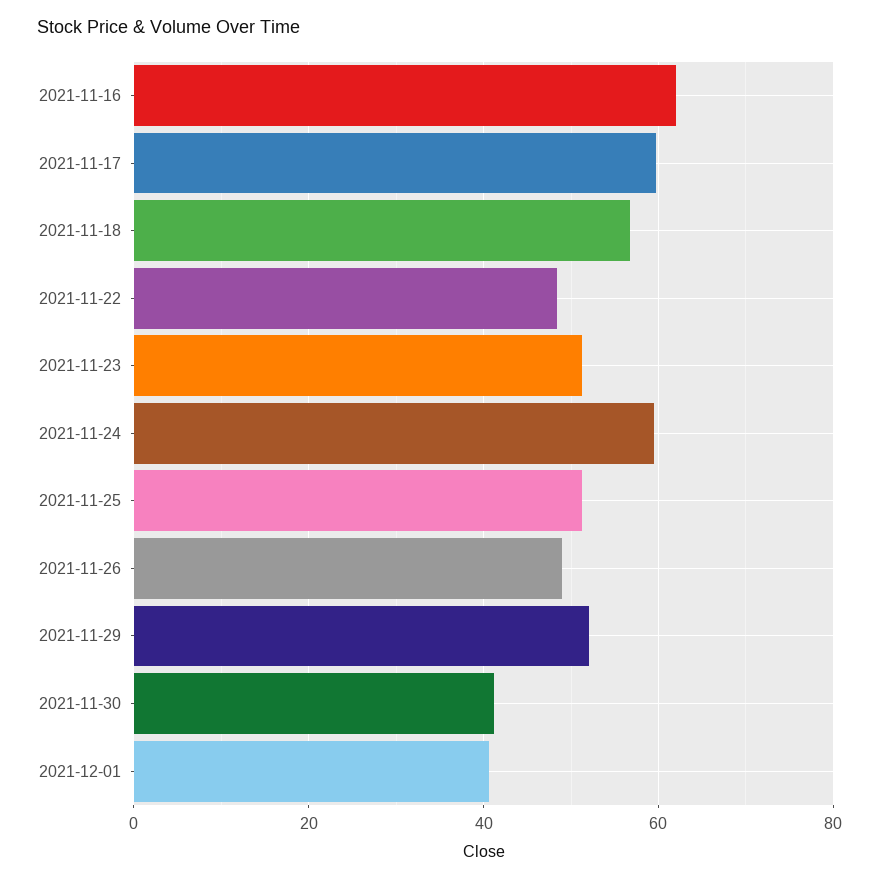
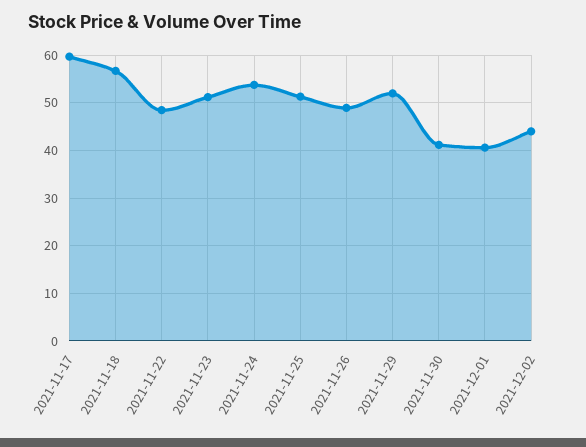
2021-11-16: 62 -> none
2021-11-24: 60 -> 54
2021-12-02: none -> 44

